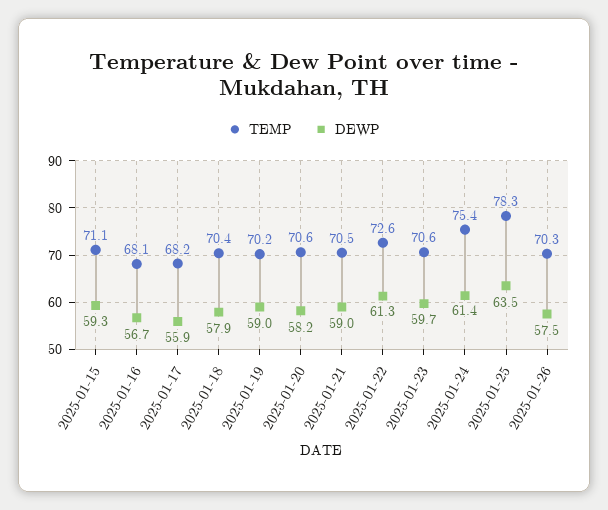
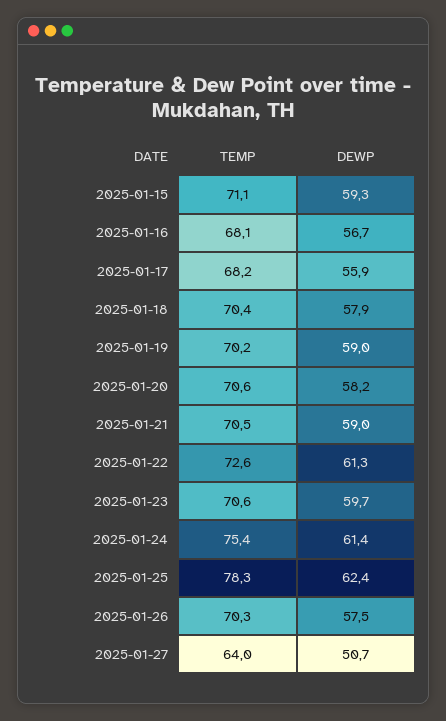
DEWP, 2025-01-25: 63.5 -> 62.4
TEMP, 2025-01-27: none -> 64
DEWP, 2025-01-27: none -> 50.7

